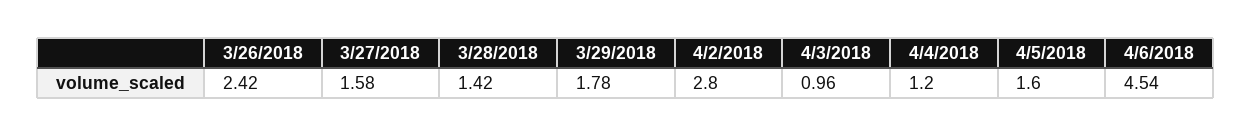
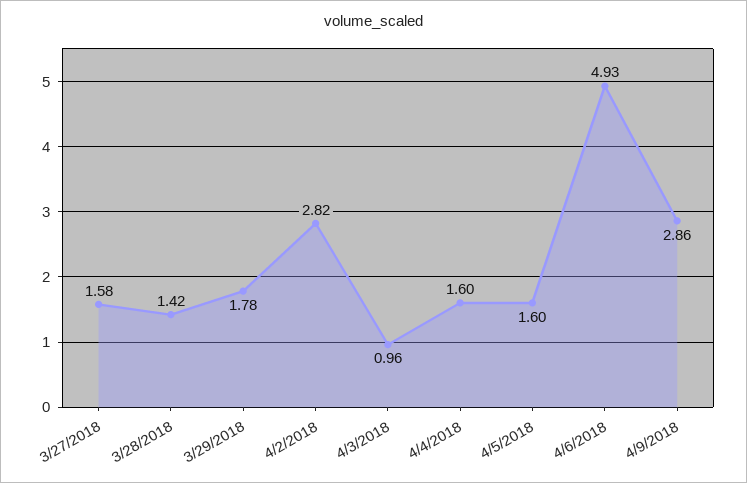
3/26/2018: 2.42 -> none
4/2/2018: 2.8 -> 2.82
4/4/2018: 1.2 -> 1.6
4/6/2018: 4.54 -> 4.93
4/9/2018: none -> 2.86

